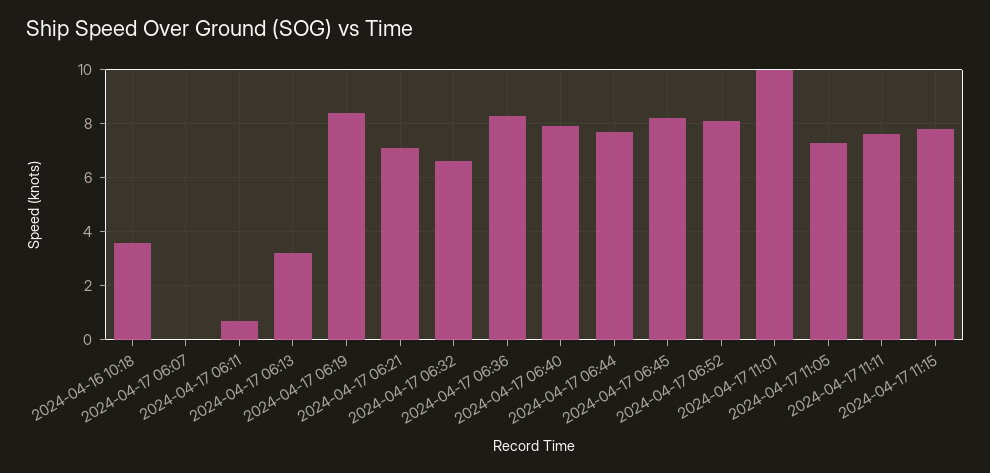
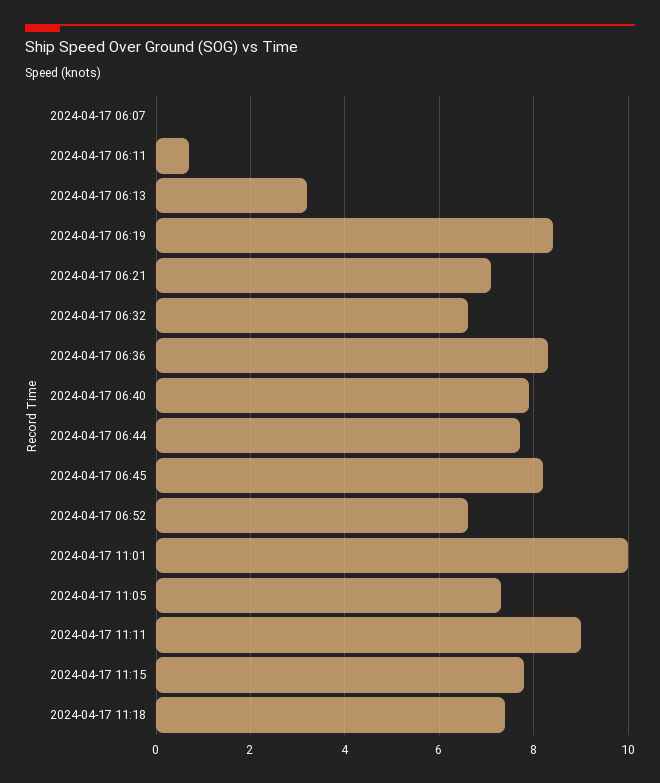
2024-04-16 10:18: 3.5 -> none
2024-04-17 06:52: 8 -> 6.5
2024-04-17 11:11: 7.5 -> 9
2024-04-17 11:18: none -> 7.5

